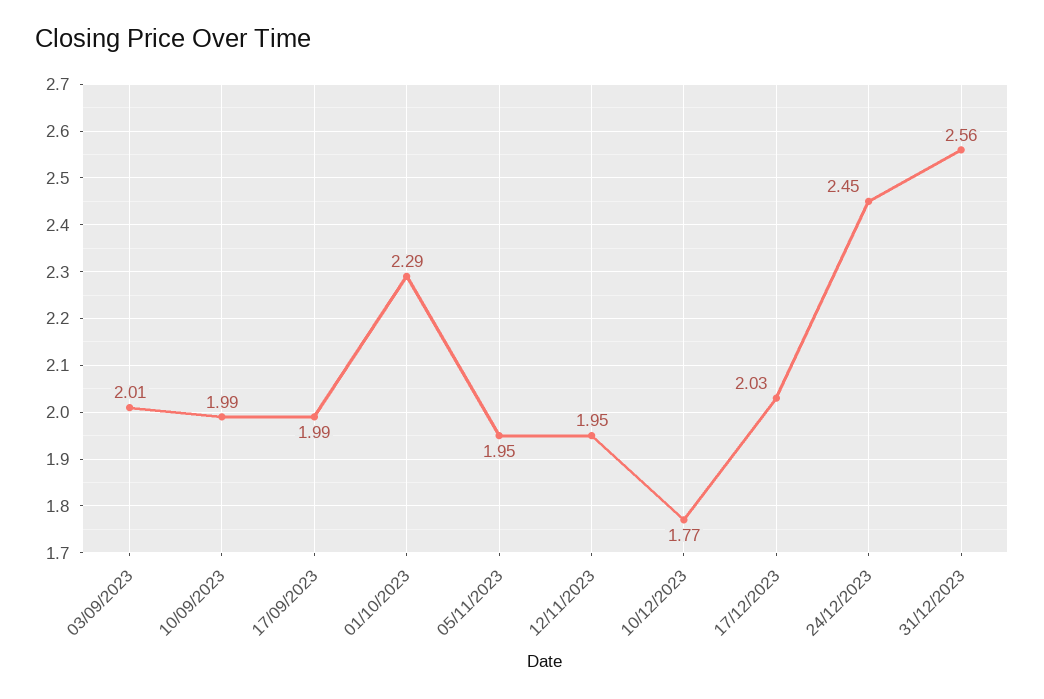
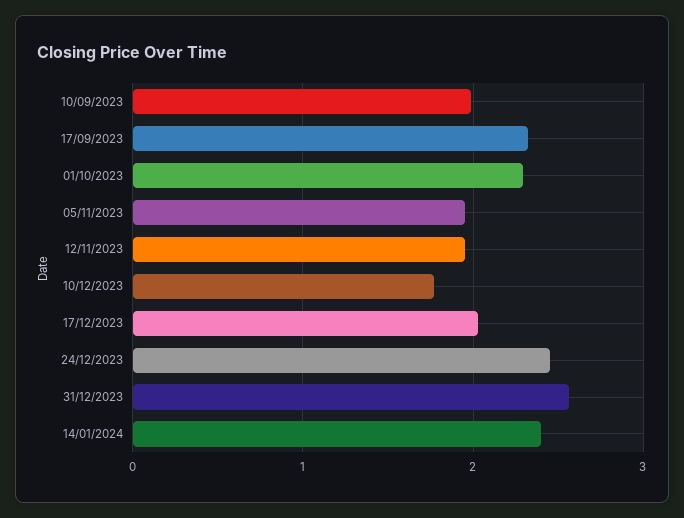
03/09/2023: 2.01 -> none
17/09/2023: 1.99 -> 2.3
14/01/2024: none -> 2.4

